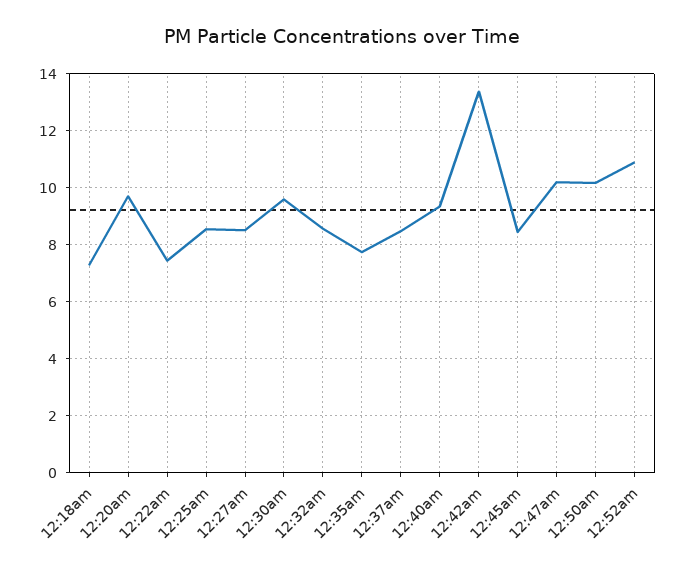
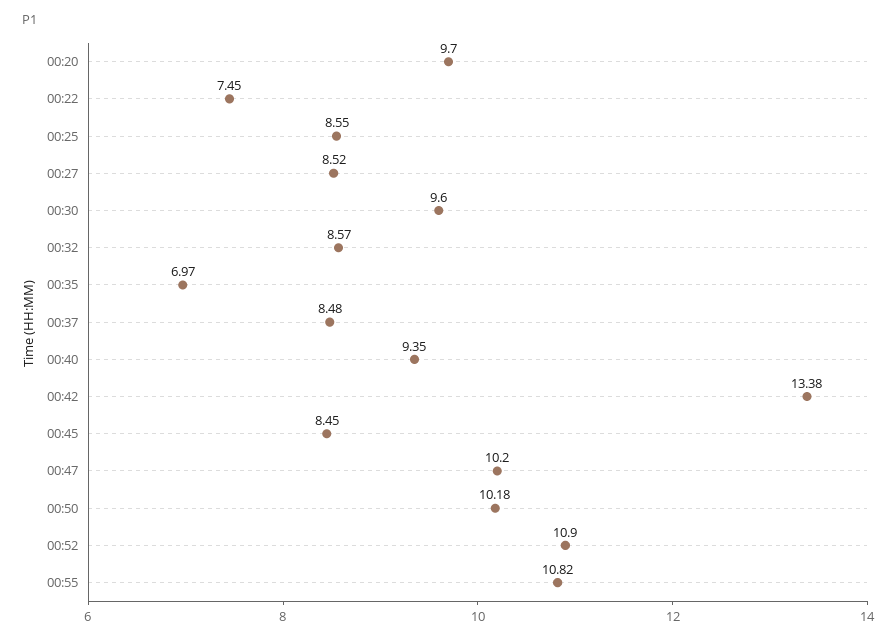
12:18am: 7.25 -> none
12:35am: 7.75 -> 6.97
00:55: none -> 10.82

